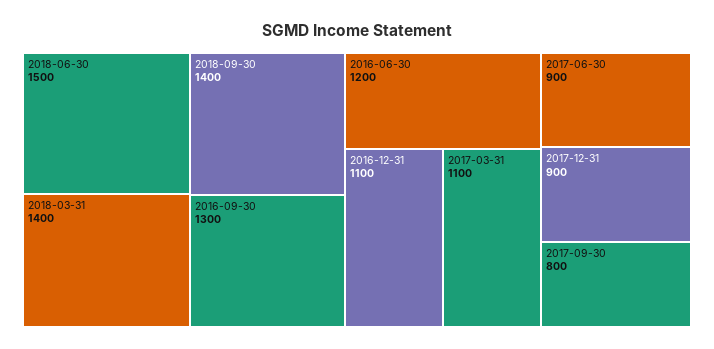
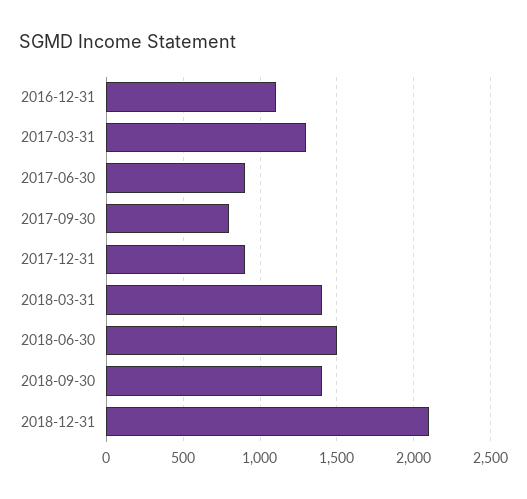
2016-09-30: 1300 -> none
2016-06-30: 1200 -> none
2017-03-31: 1100 -> 1300
2018-12-31: none -> 2100

